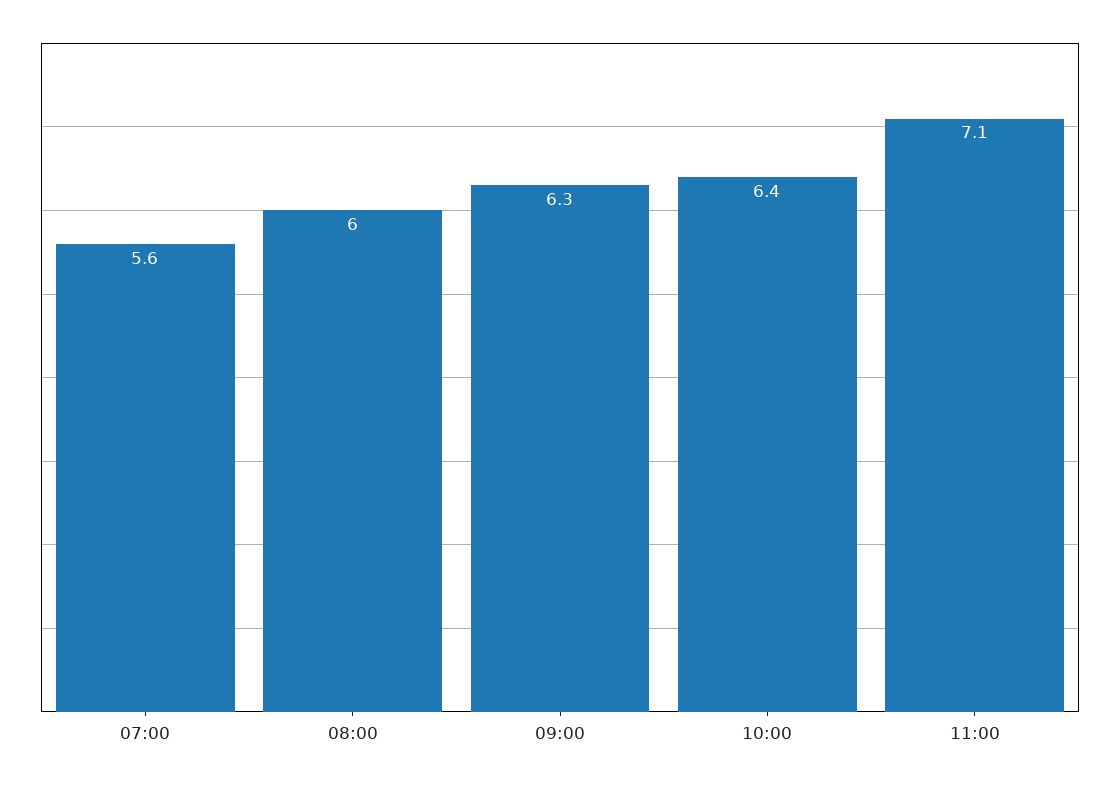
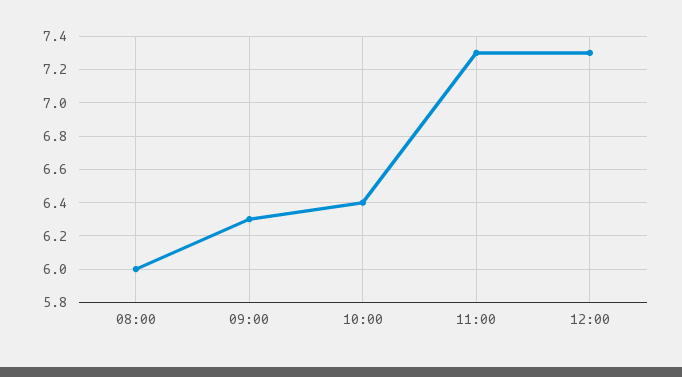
07:00: 5.6 -> none
11:00: 7.1 -> 7.3
12:00: none -> 7.3

